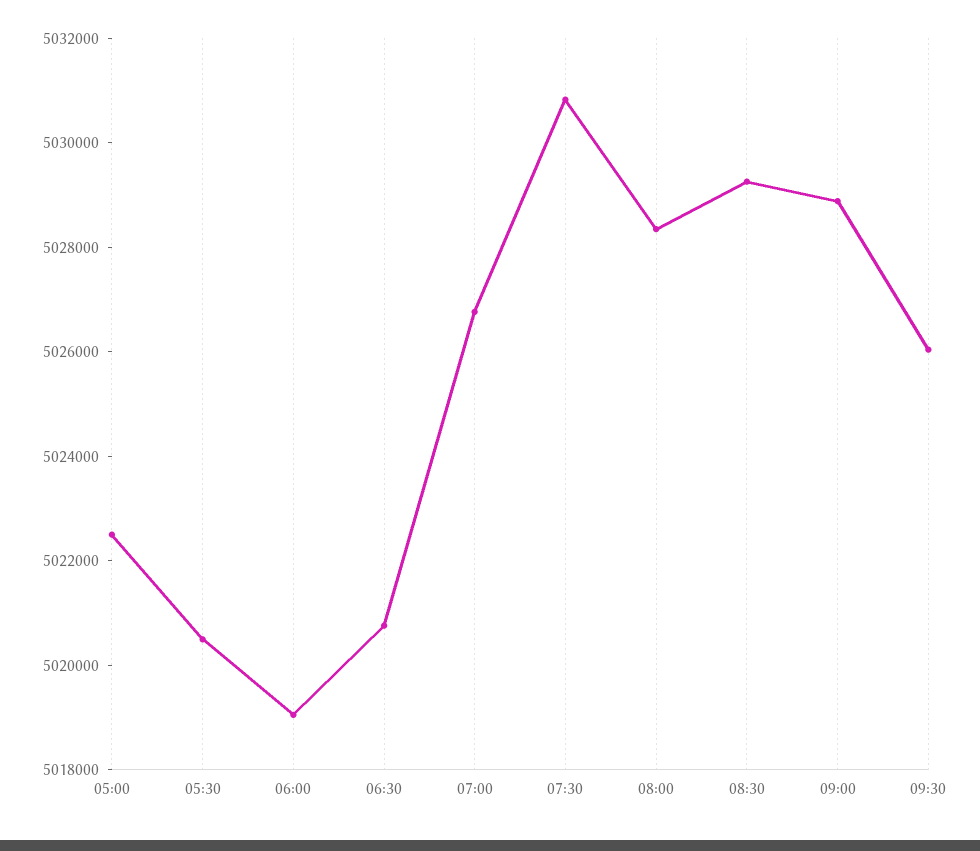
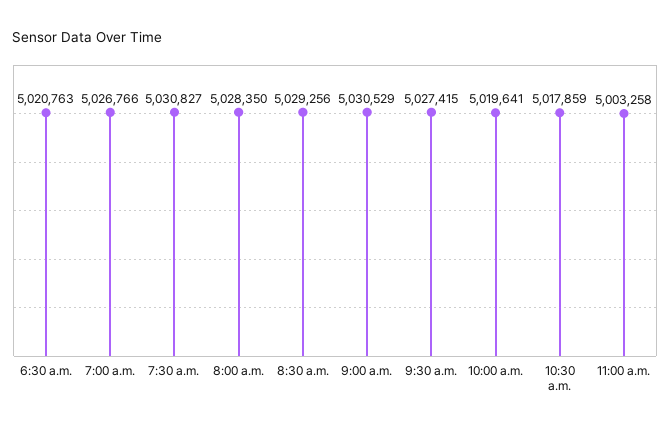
05:00: 5022500 -> none
05:30: 5020500 -> none
06:00: 5019000 -> none
09:00: 5029000 -> 5030529
09:30: 5026000 -> 5027415
10:00 a.m.: none -> 5019641
10:30 a.m.: none -> 5017859
11:00 a.m.: none -> 5003258

